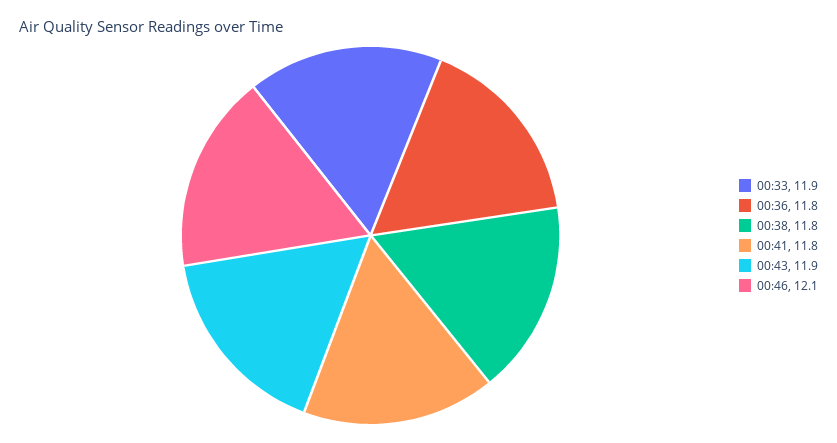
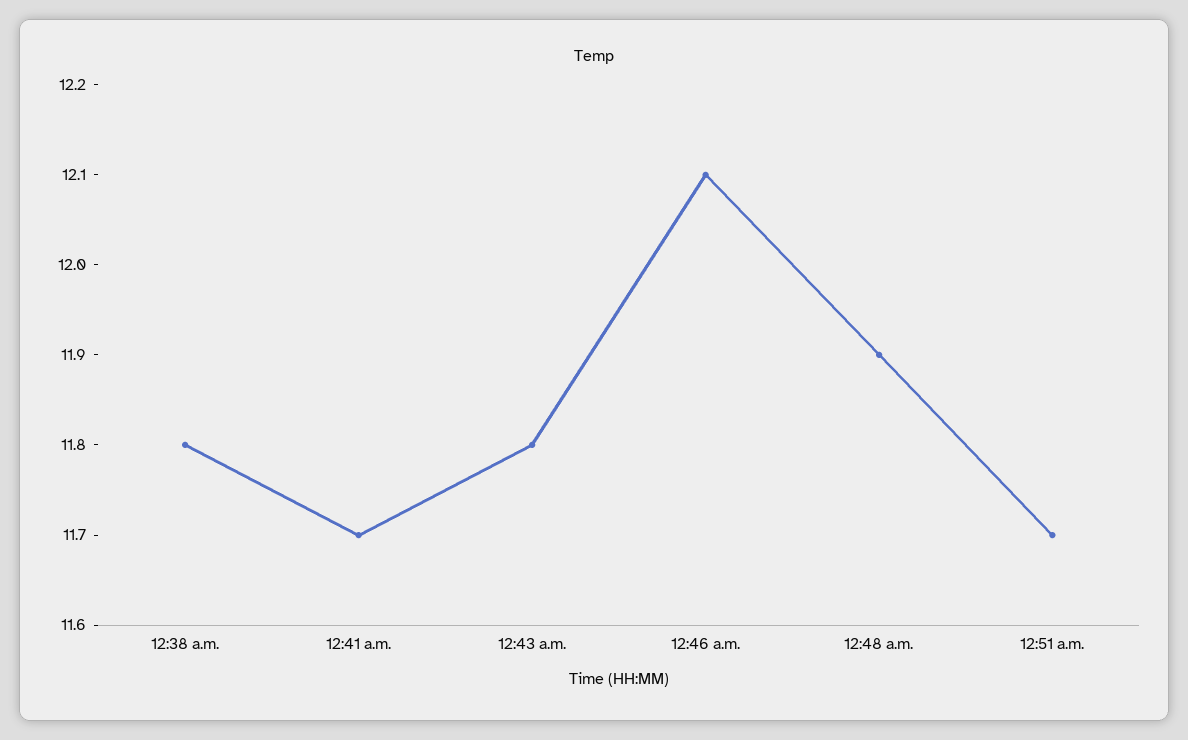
00:33: 11.9 -> none
00:36: 11.8 -> none
00:41: 11.8 -> 11.7
00:43: 11.9 -> 11.8
12:48 a.m.: none -> 11.9
12:51 a.m.: none -> 11.7

